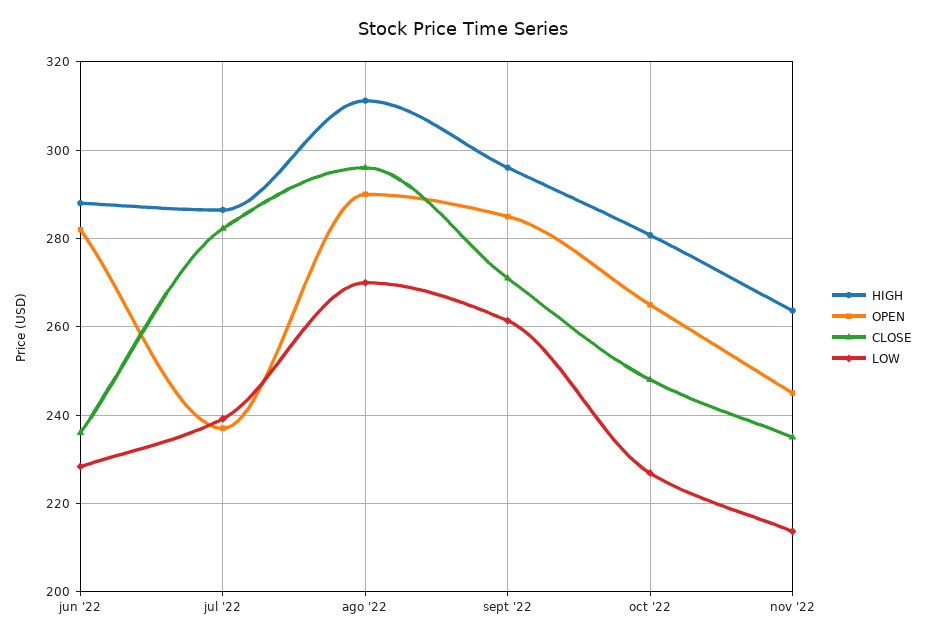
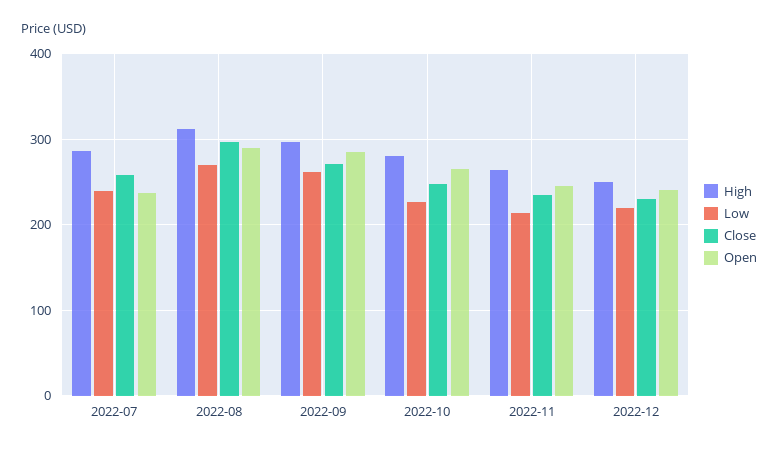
HIGH, jun '22: 288 -> none
OPEN, jun '22: 282 -> none
CLOSE, jun '22: 236 -> none
LOW, jun '22: 228 -> none
CLOSE, jul '22: 282 -> 260
HIGH, 2022-12: none -> 250
LOW, 2022-12: none -> 220
CLOSE, 2022-12: none -> 230
OPEN, 2022-12: none -> 240

